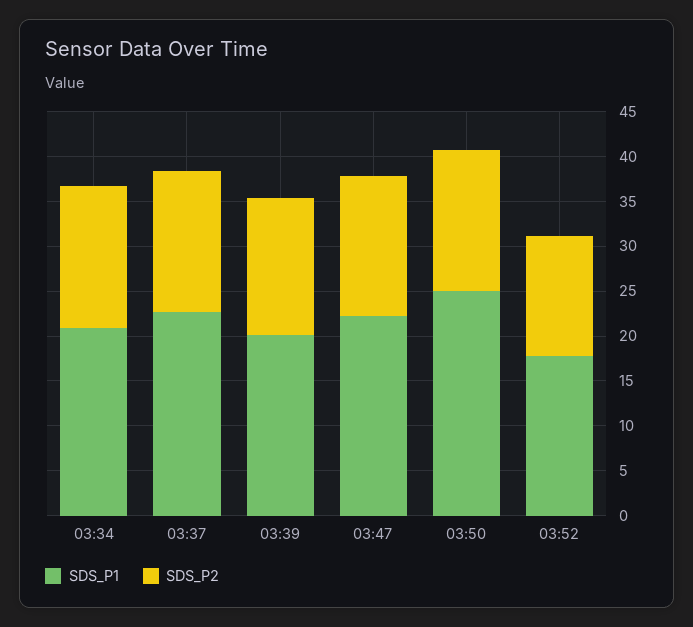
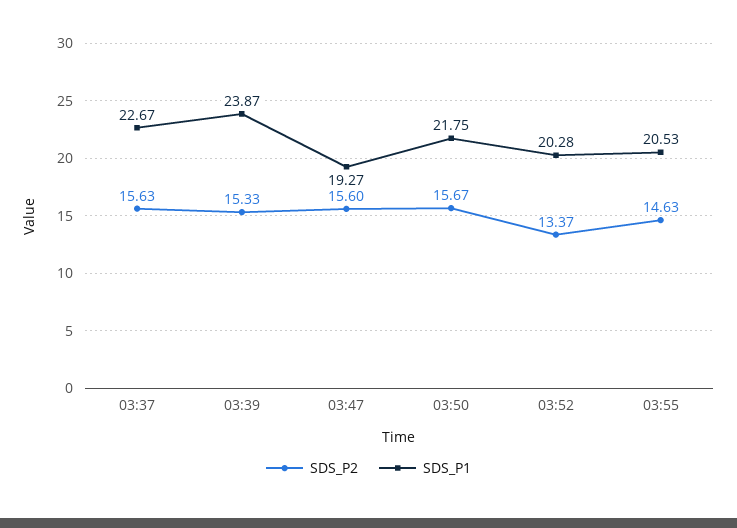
SDS_P1, 03:34: 21 -> none
SDS_P2, 03:34: 16 -> none
SDS_P1, 03:39: 20 -> 23.87
SDS_P1, 03:47: 22 -> 19.27
SDS_P1, 03:50: 25 -> 21.75
SDS_P1, 03:52: 18 -> 20.28
SDS_P2, 03:55: none -> 14.63
SDS_P1, 03:55: none -> 20.53

